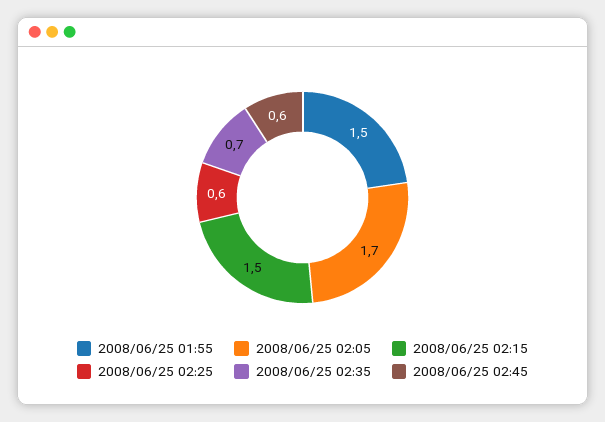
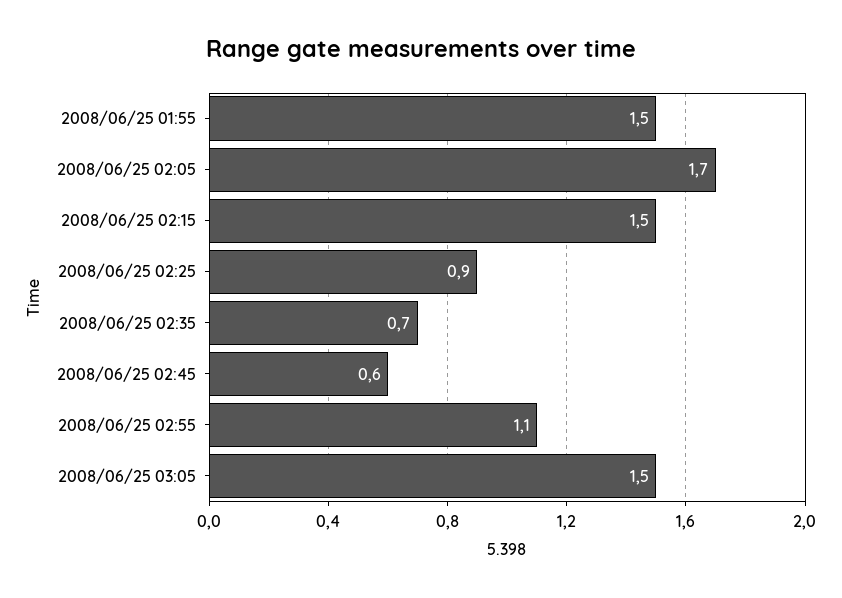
2008/06/25 02:25: 0.6 -> 0.9
2008/06/25 02:55: none -> 1.1
2008/06/25 03:05: none -> 1.5

